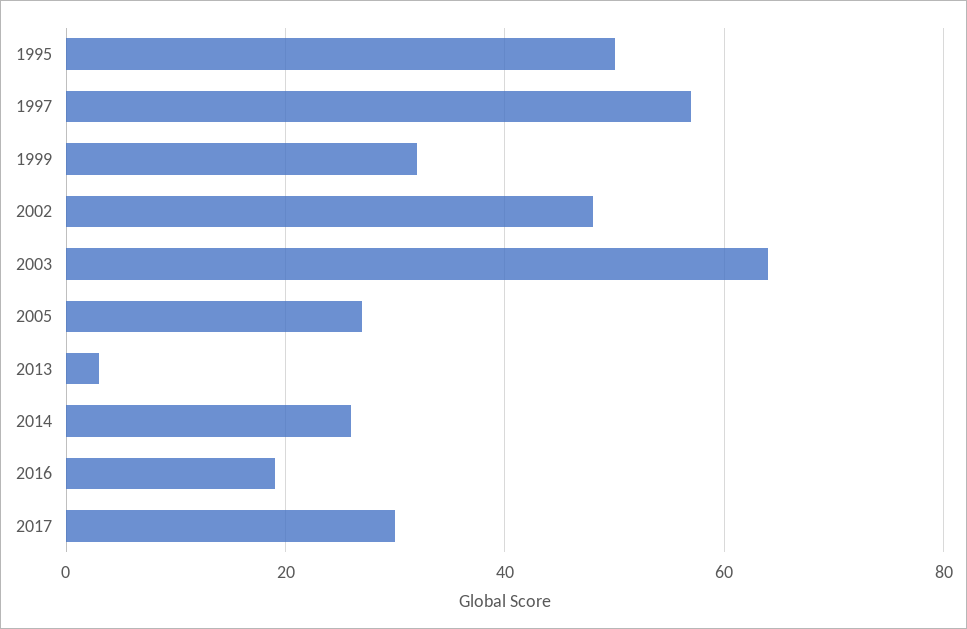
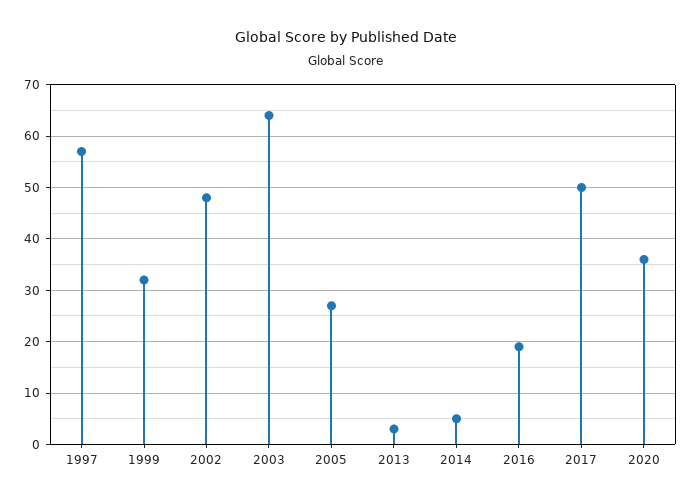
1995: 50 -> none
2014: 25 -> 5
2017: 30 -> 50
2020: none -> 35

